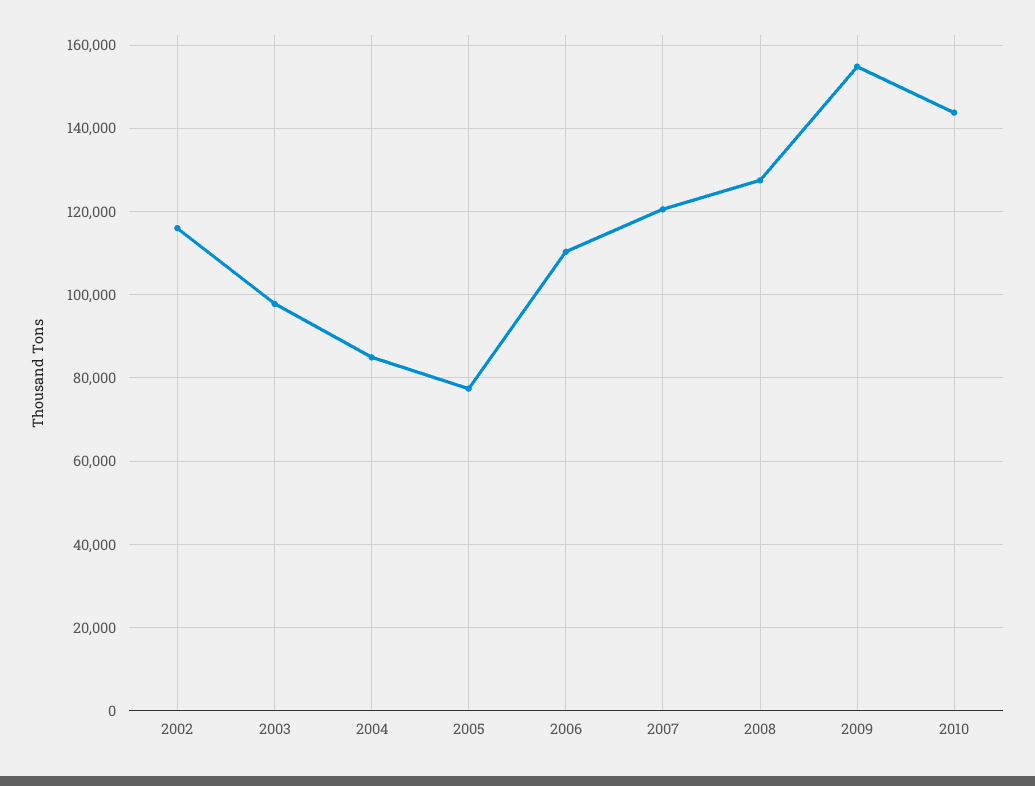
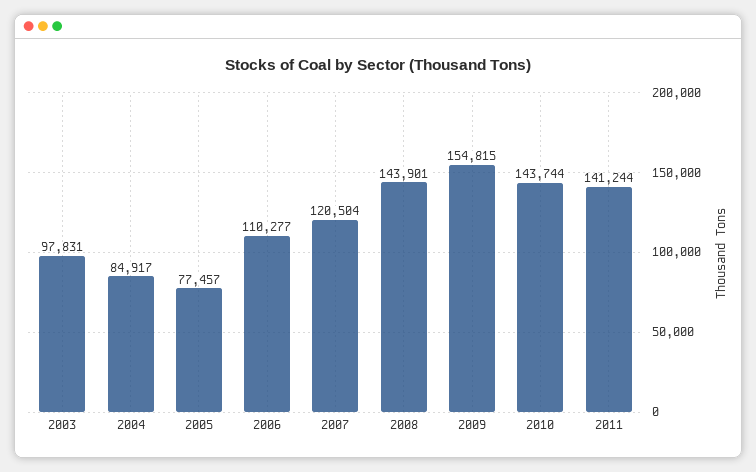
2002: 116000 -> none
2008: 128000 -> 143901
2011: none -> 141244

